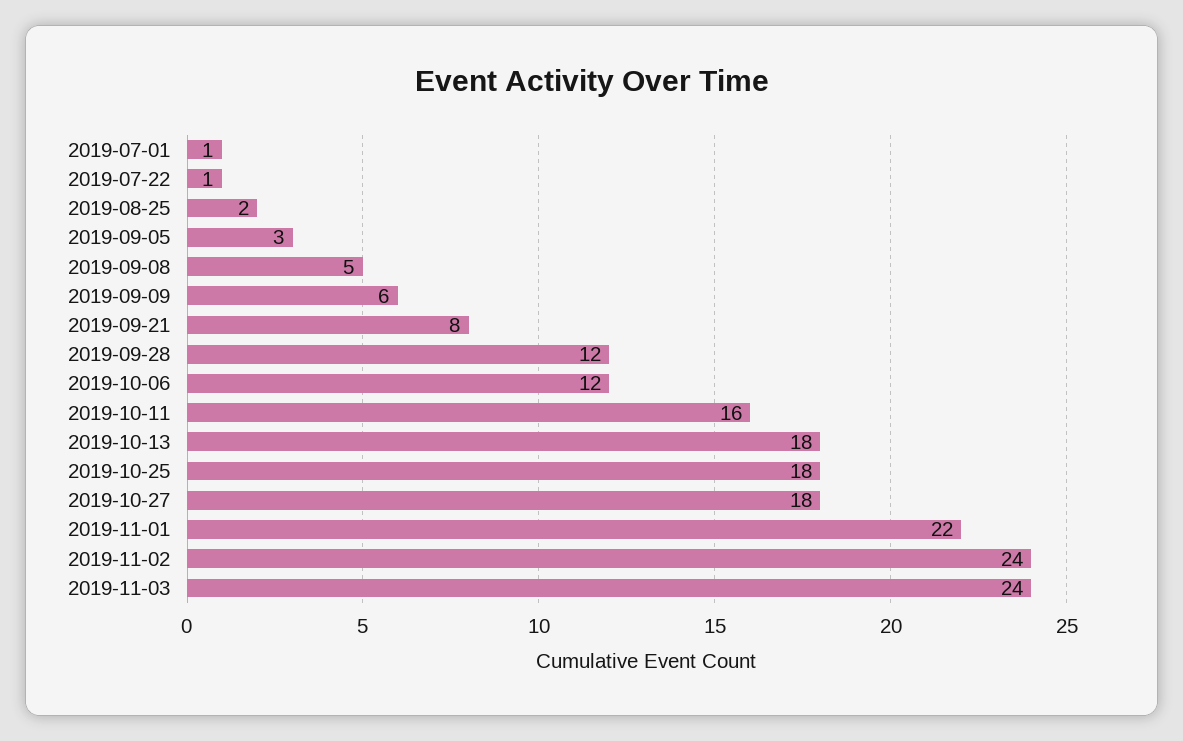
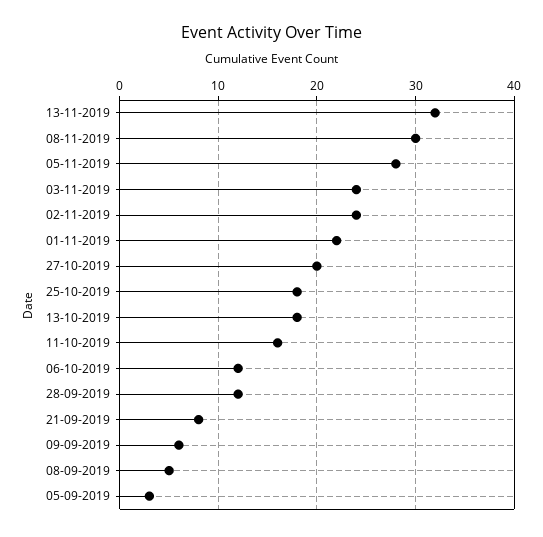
2019-07-01: 1 -> none
2019-07-22: 1 -> none
2019-08-25: 2 -> none
2019-10-27: 18 -> 20
13-11-2019: none -> 32
08-11-2019: none -> 30
05-11-2019: none -> 28

